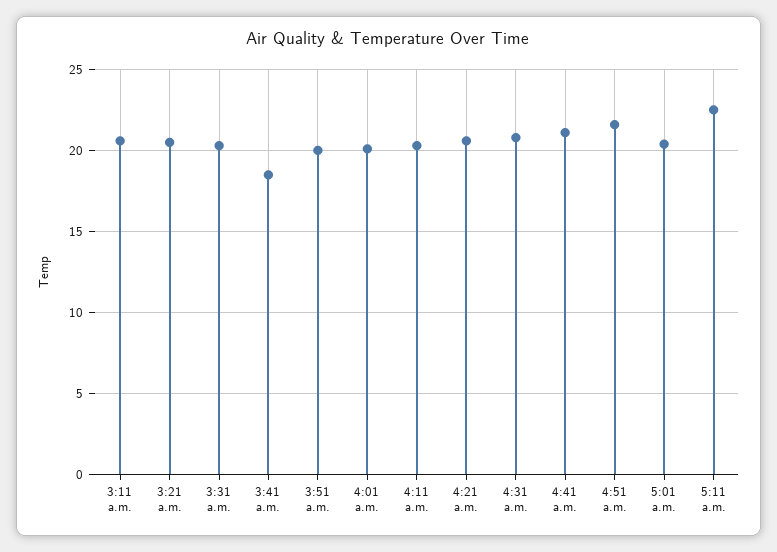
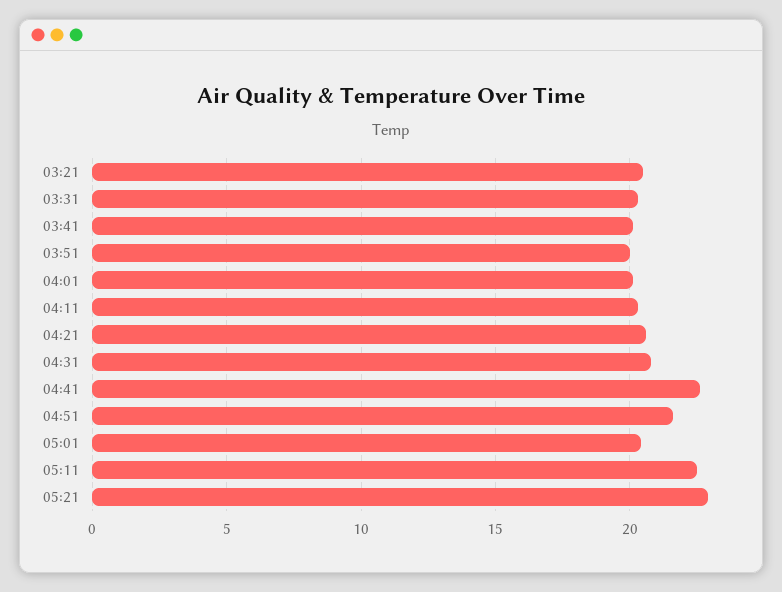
3:11 a.m.: 20.5 -> none
3:41 a.m.: 18.5 -> 20
4:41 a.m.: 21 -> 22.5
05:21: none -> 23

